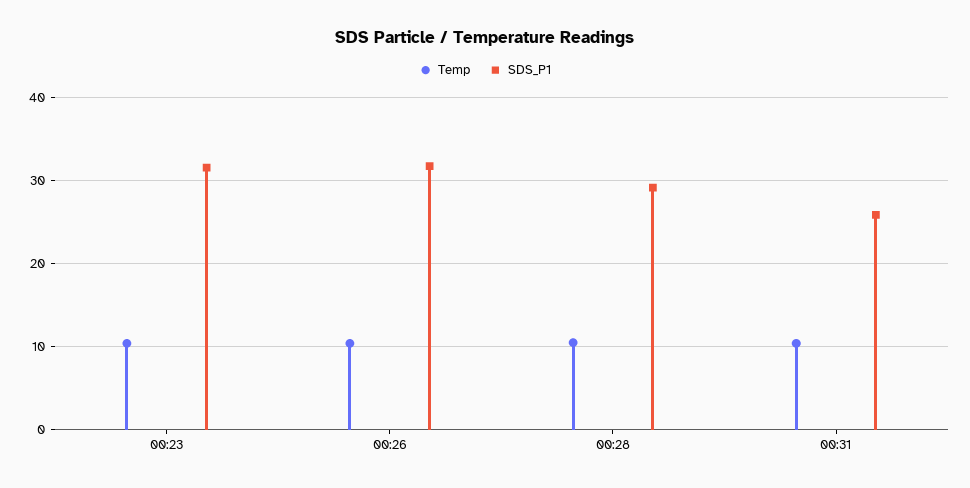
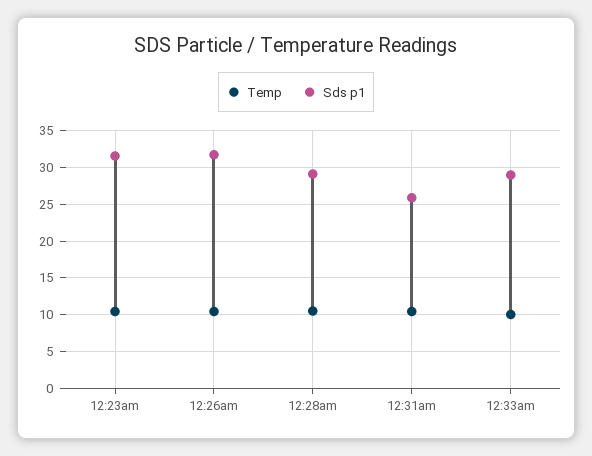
Temp, 12:33am: none -> 10
SDS_P1, 12:33am: none -> 29

